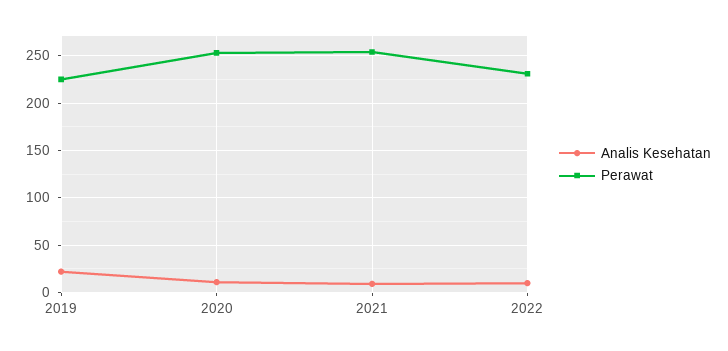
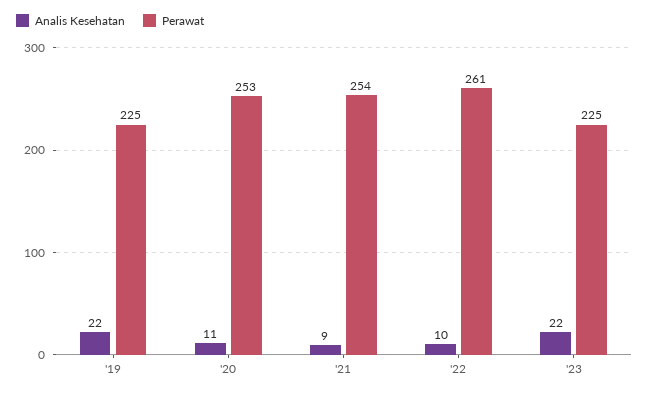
Perawat, 2022: 230 -> 261
Analis Kesehatan, '23: none -> 22
Perawat, '23: none -> 225

